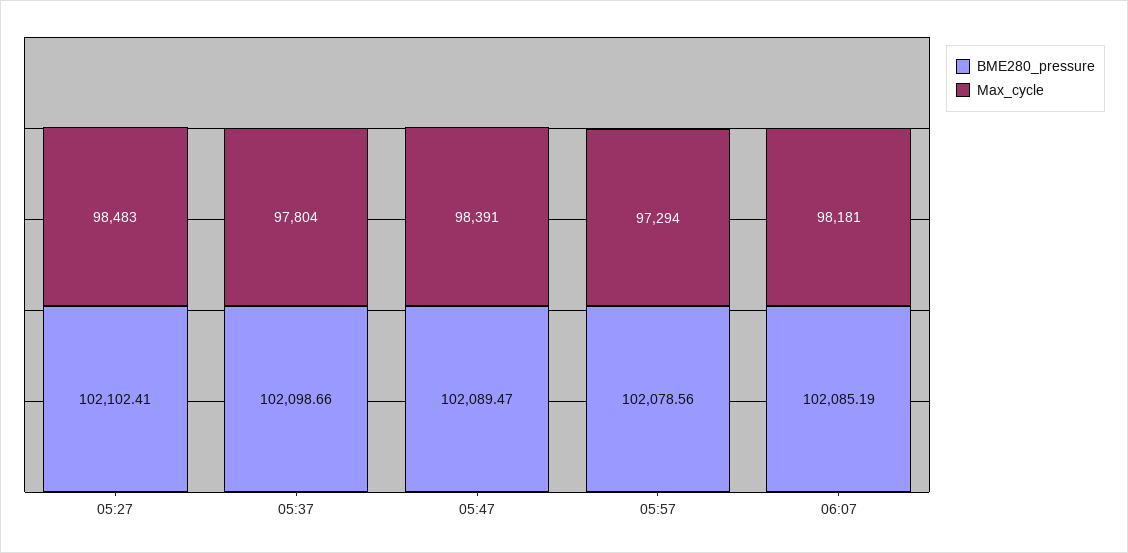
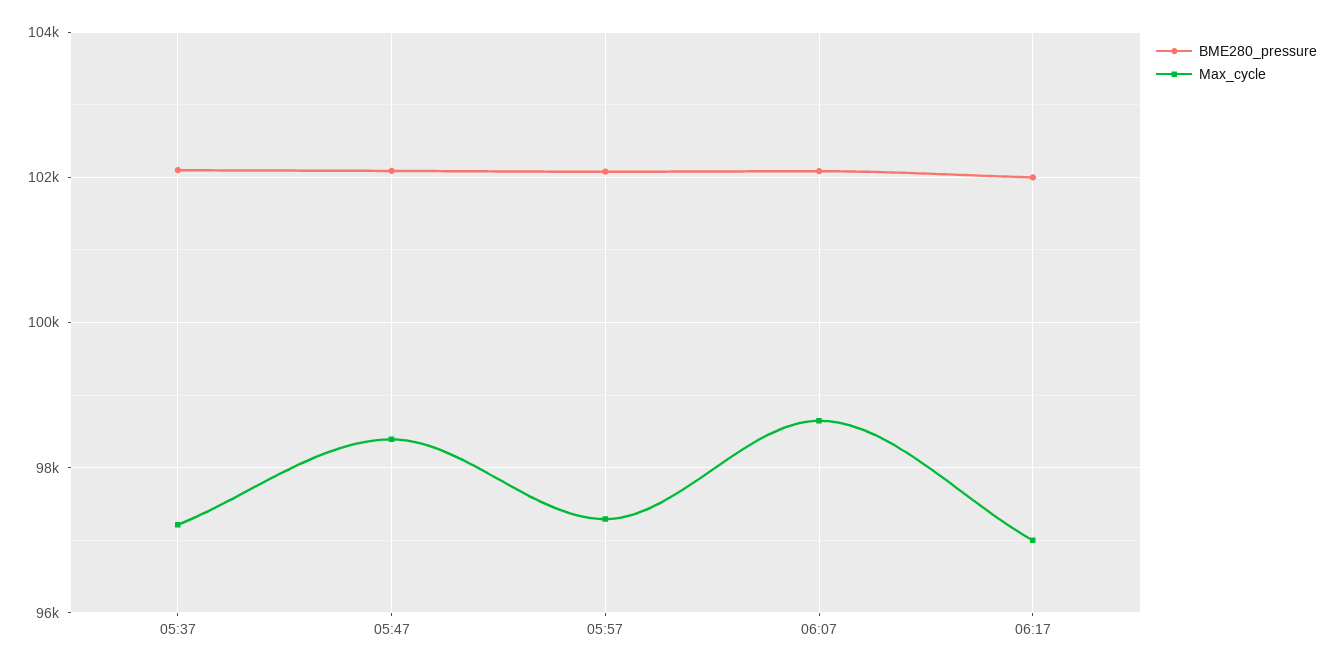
BME280_pressure, 05:27: 102102.41 -> none
Max_cycle, 05:27: 98483 -> none
Max_cycle, 05:37: 97804 -> 97200
Max_cycle, 06:07: 98181 -> 98600
BME280_pressure, 06:17: none -> 102000
Max_cycle, 06:17: none -> 97000

